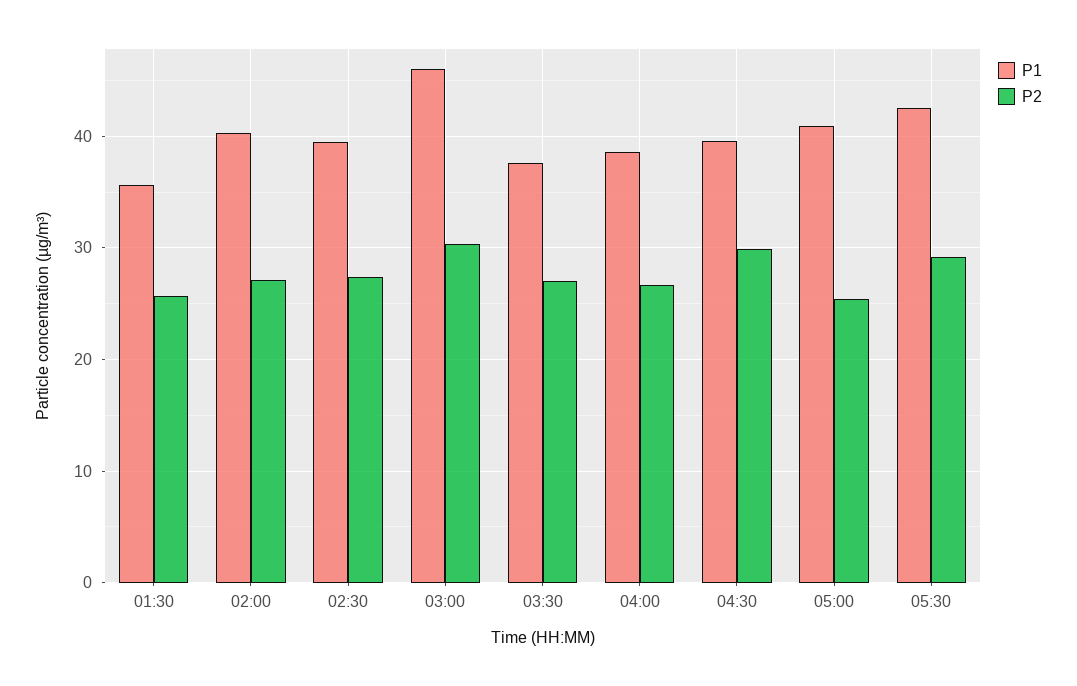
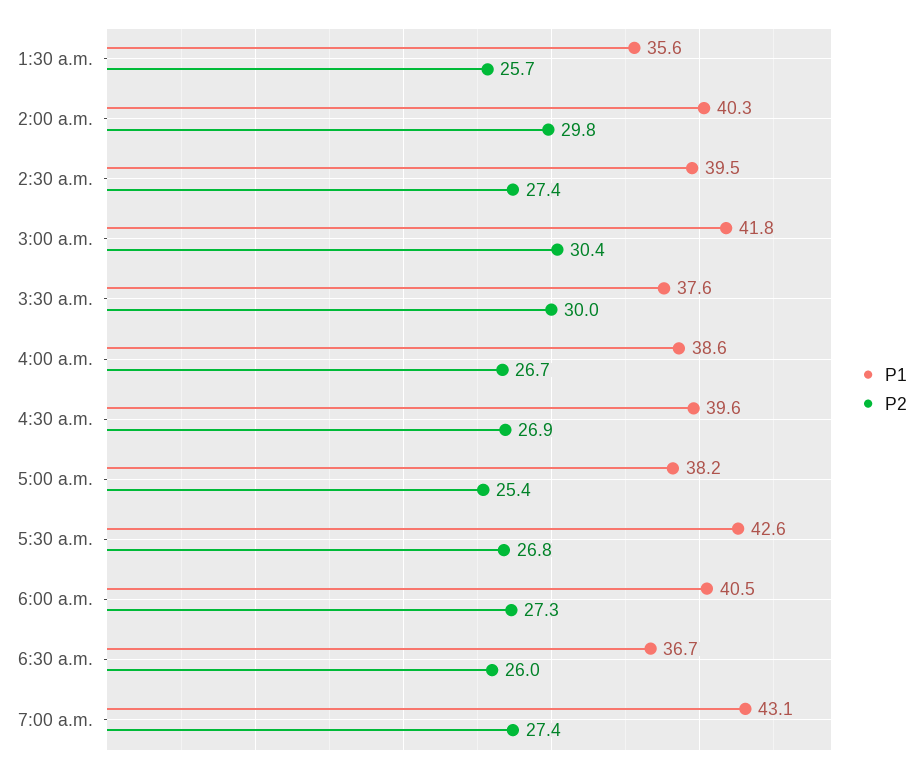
P2, 02:00: 27 -> 29.8
P1, 03:00: 46 -> 41.8
P2, 03:30: 27 -> 30
P2, 04:30: 30 -> 26.9
P1, 05:00: 41 -> 38.2
P2, 05:30: 29 -> 26.8
P1, 6:00 a.m.: none -> 40.5
P2, 6:00 a.m.: none -> 27.3
P1, 6:30 a.m.: none -> 36.7
P2, 6:30 a.m.: none -> 26
P1, 7:00 a.m.: none -> 43.1
P2, 7:00 a.m.: none -> 27.4

